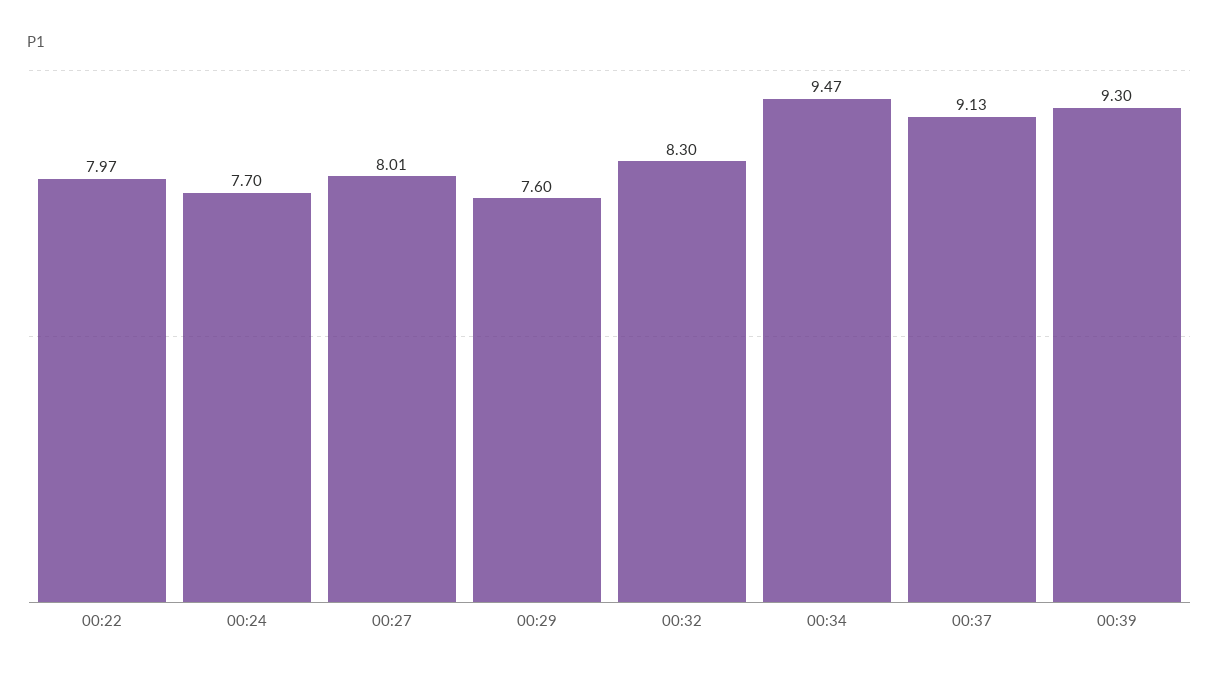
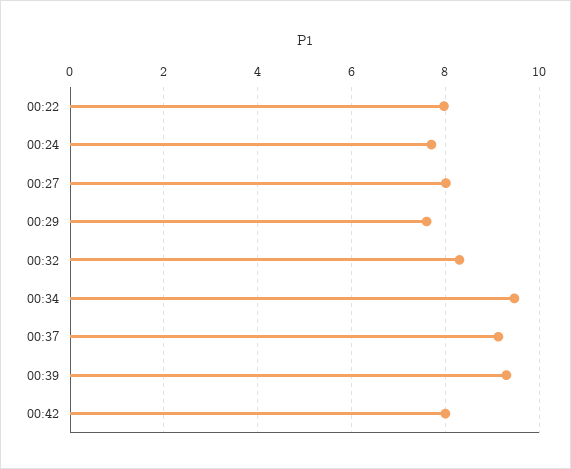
00:42: none -> 8

